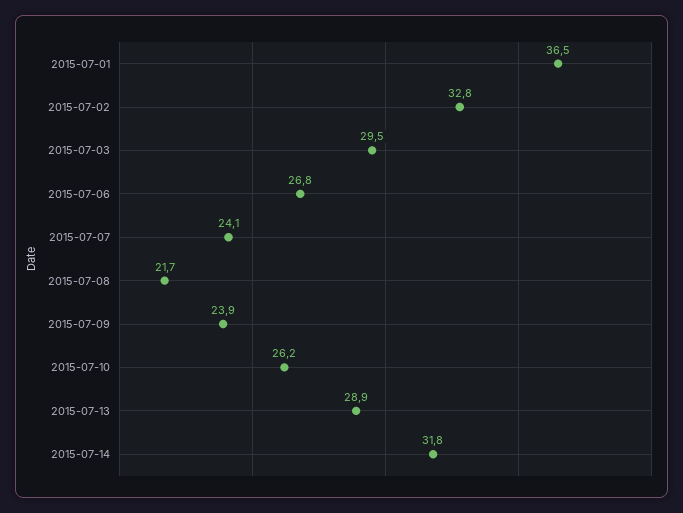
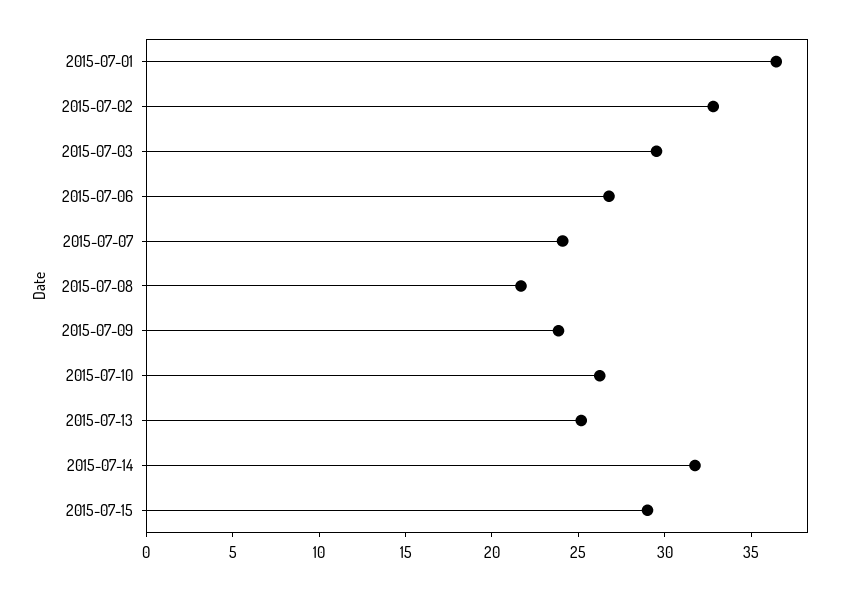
2015-07-13: 28.9 -> 25
2015-07-15: none -> 29

